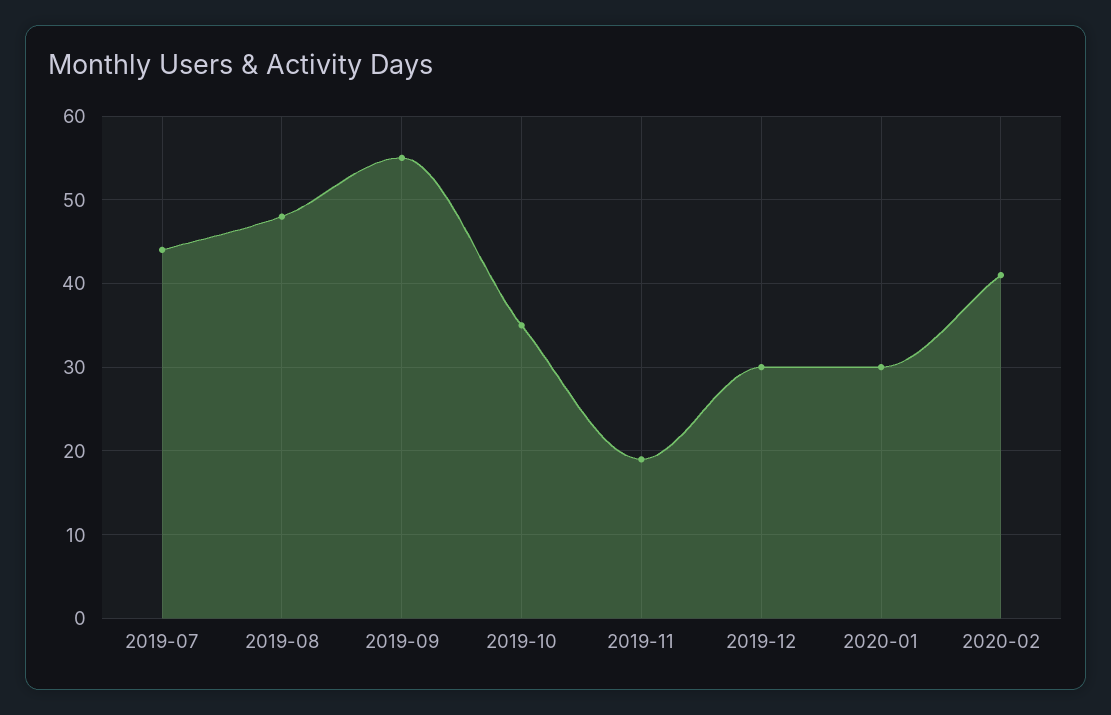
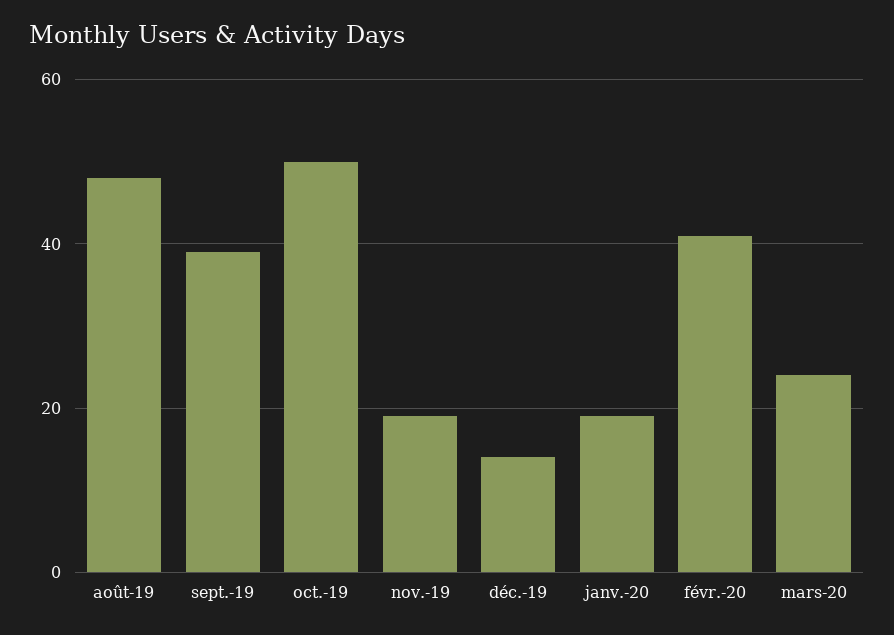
2019-07: 44 -> none
2019-09: 55 -> 40
2019-10: 35 -> 50
2019-12: 30 -> 15
2020-01: 30 -> 20
mars-20: none -> 25

